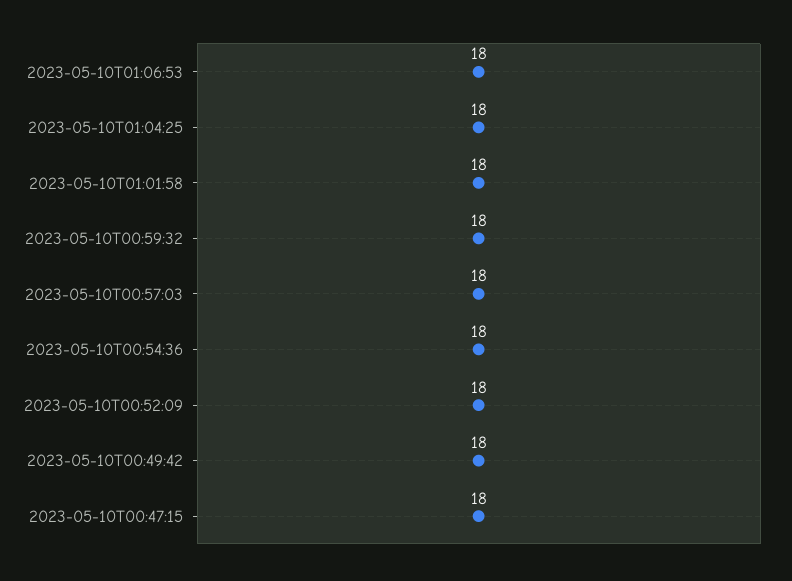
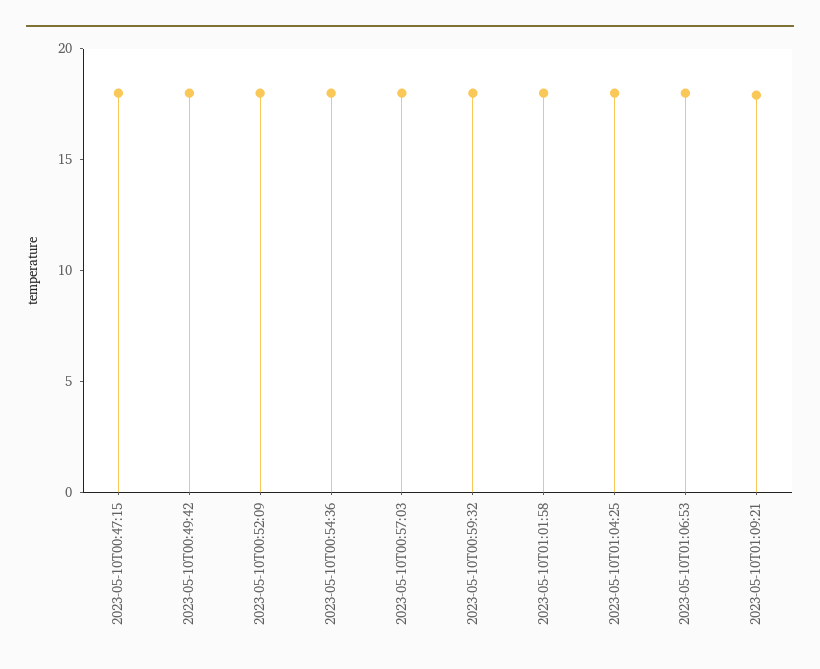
2023-05-10T01:09:21: none -> 18

